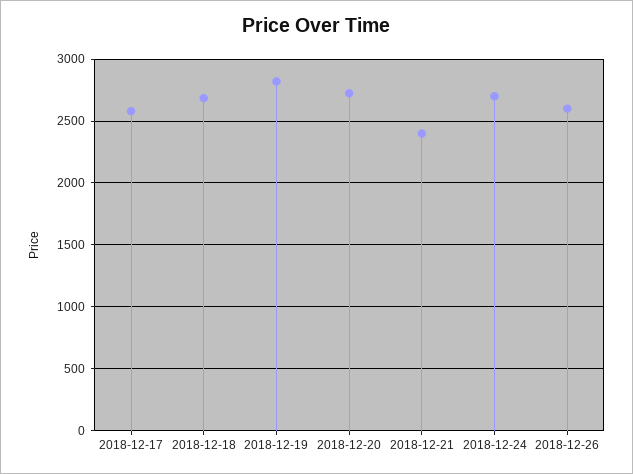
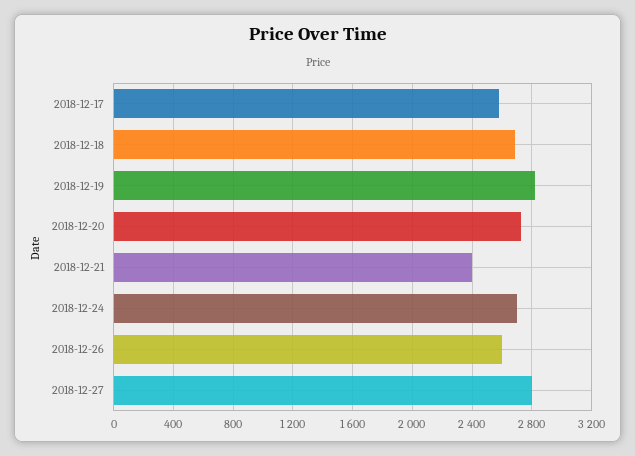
2018-12-27: none -> 2800

